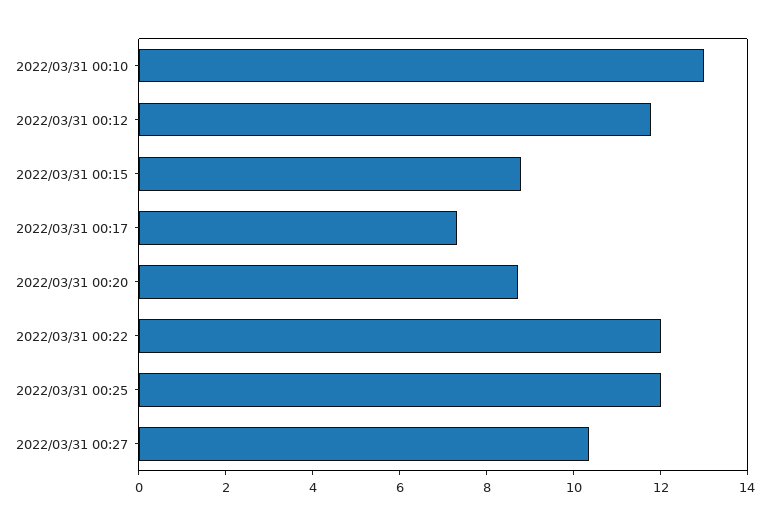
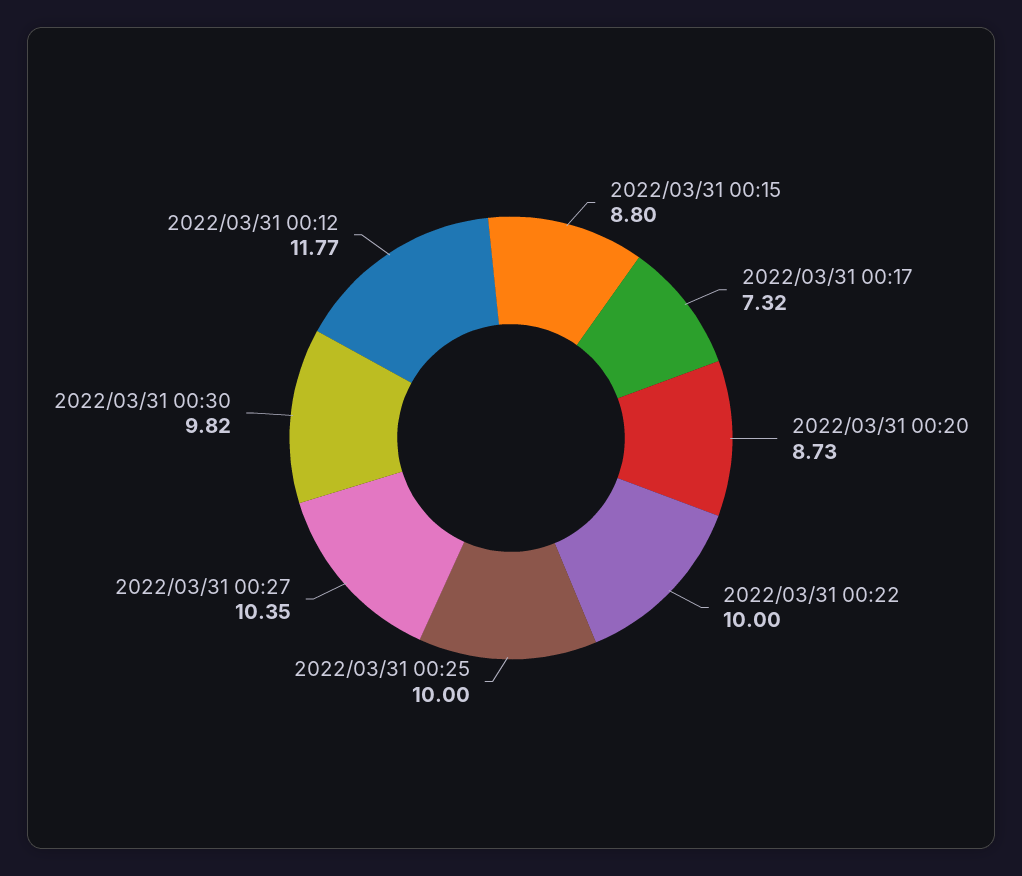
2022/03/31 00:10: 13 -> none
2022/03/31 00:22: 12 -> 10
2022/03/31 00:25: 12 -> 10
2022/03/31 00:30: none -> 9.82

